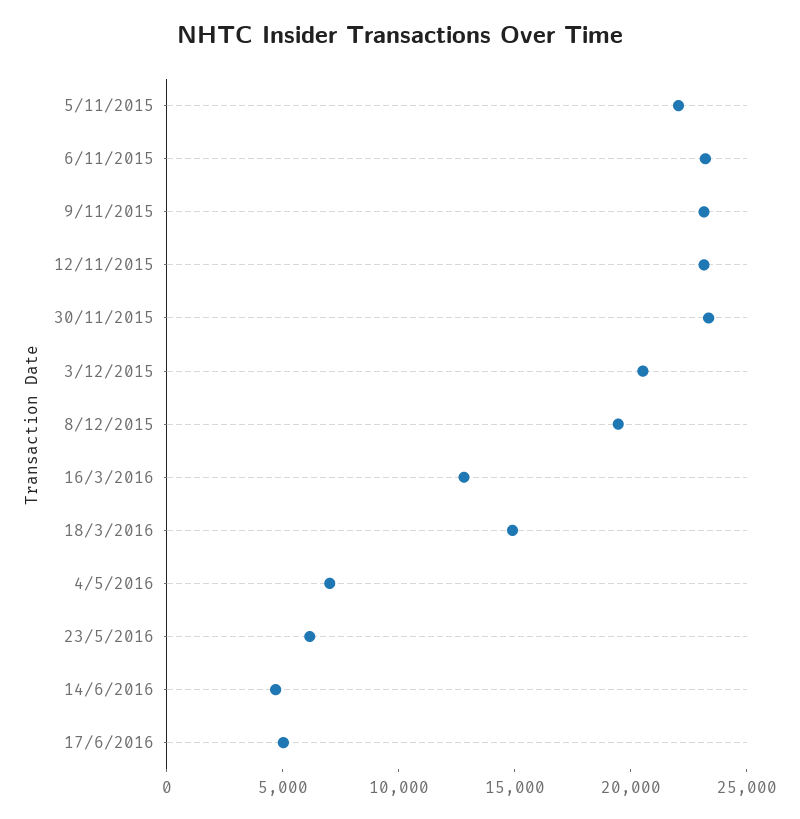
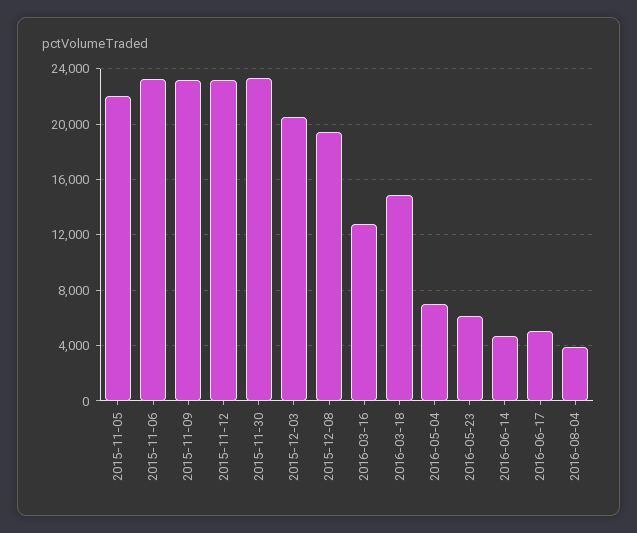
2016-08-04: none -> 4000

